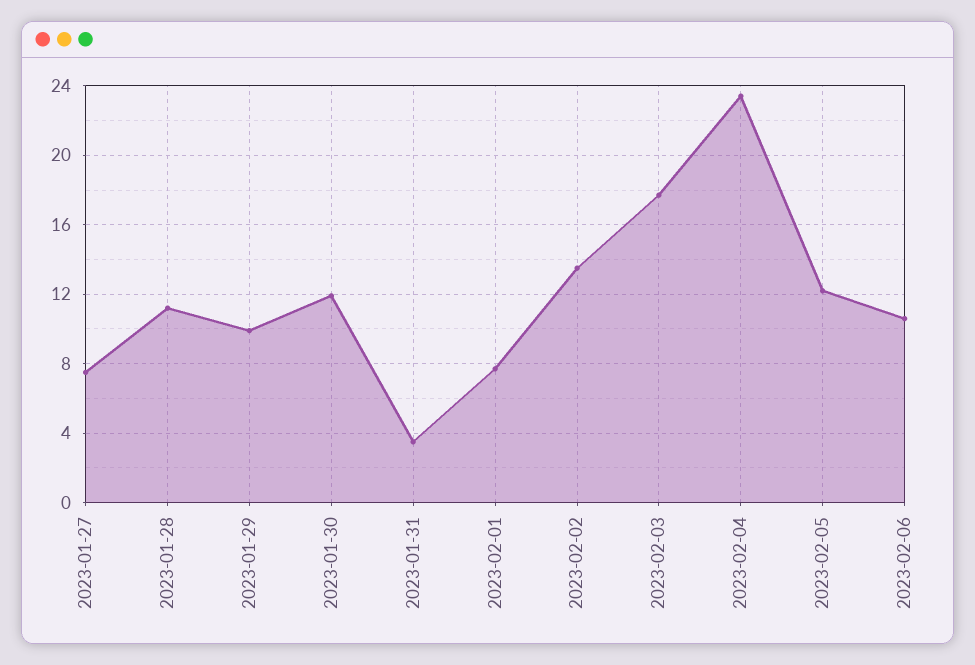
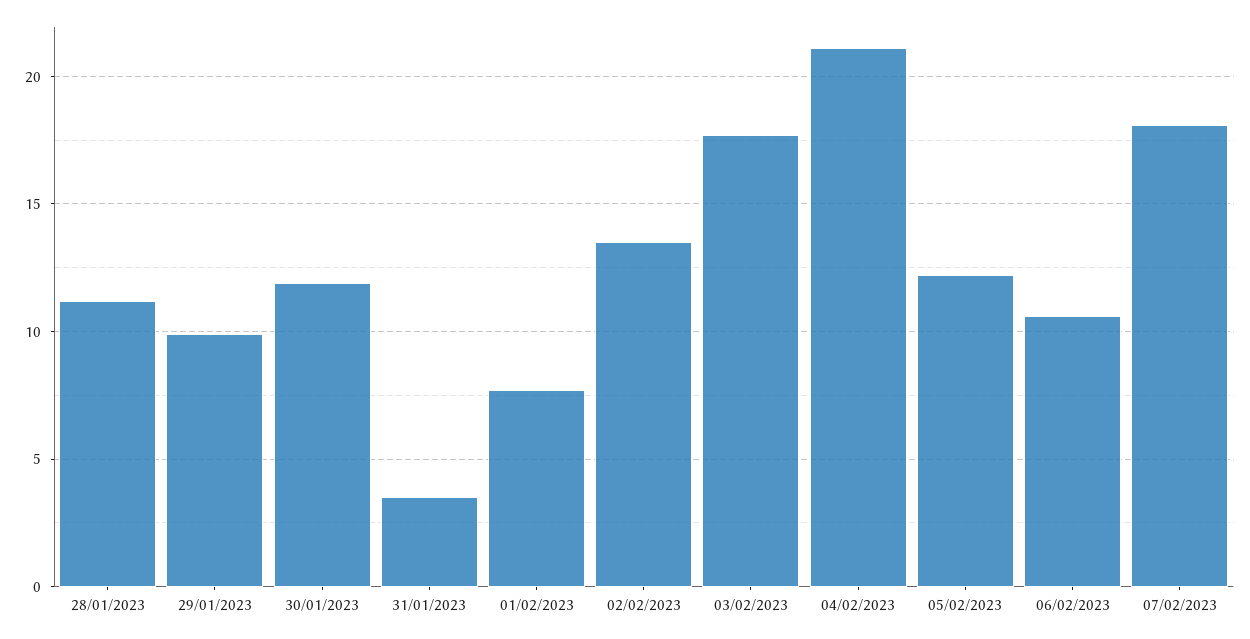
2023-01-27: 7.5 -> none
2023-02-04: 23.5 -> 21
07/02/2023: none -> 18

